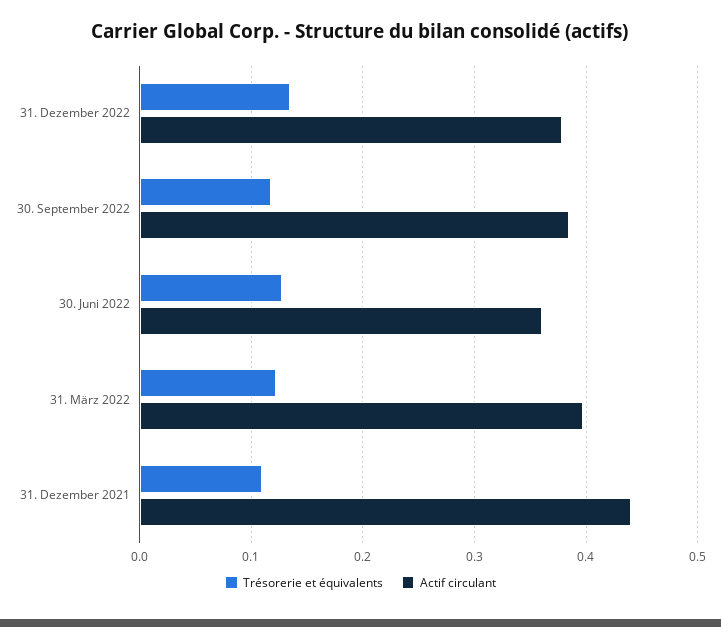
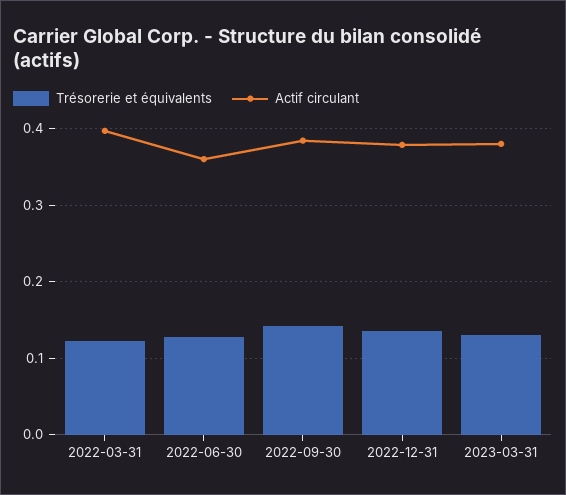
Trésorerie et équivalents, 30. September 2022: 0.12 -> 0.14
Trésorerie et équivalents, 31. Dezember 2021: 0.11 -> none
Actif circulant, 31. Dezember 2021: 0.44 -> none
Trésorerie et équivalents, 2023-03-31: none -> 0.13
Actif circulant, 2023-03-31: none -> 0.38

